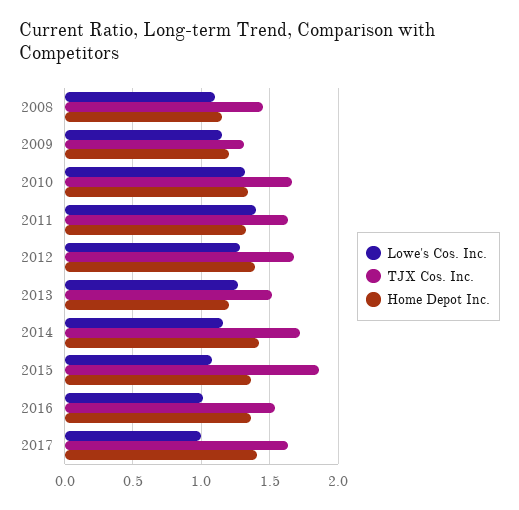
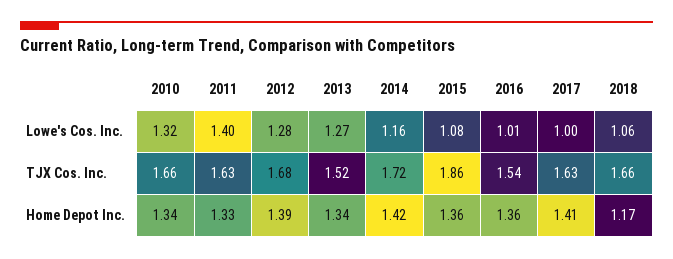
Lowe's Cos. Inc., 2008: 1.1 -> none
TJX Cos. Inc., 2008: 1.45 -> none
Home Depot Inc., 2008: 1.15 -> none
Lowe's Cos. Inc., 2009: 1.15 -> none
TJX Cos. Inc., 2009: 1.3 -> none
Home Depot Inc., 2009: 1.2 -> none
Home Depot Inc., 2013: 1.2 -> 1.34
Lowe's Cos. Inc., 2018: none -> 1.06
TJX Cos. Inc., 2018: none -> 1.66
Home Depot Inc., 2018: none -> 1.17

